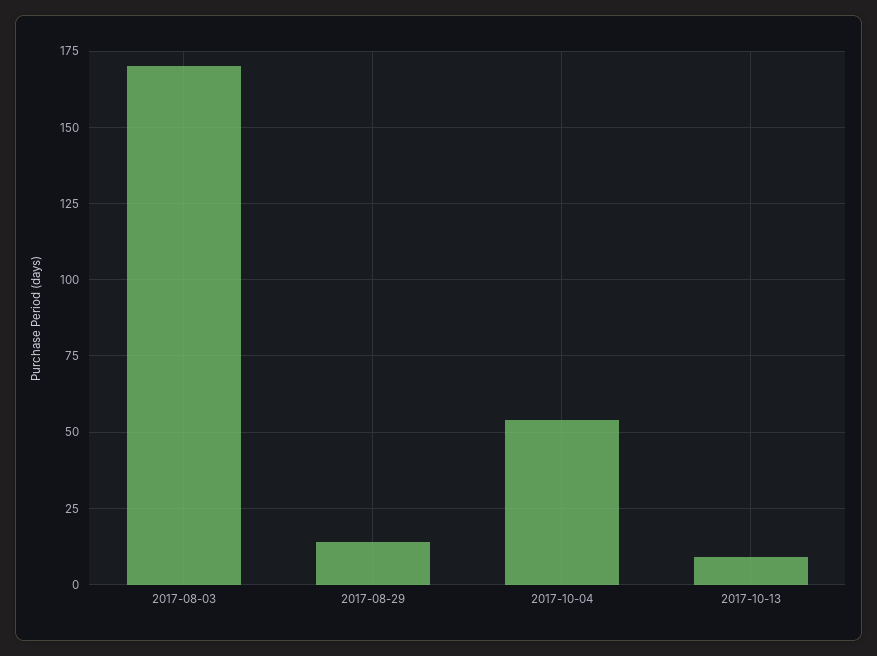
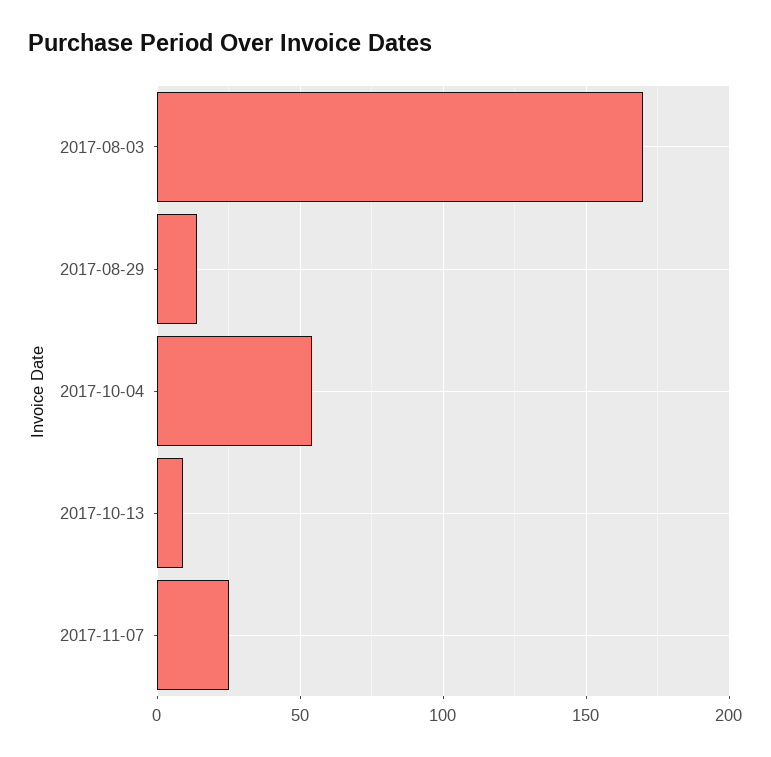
2017-11-07: none -> 25

